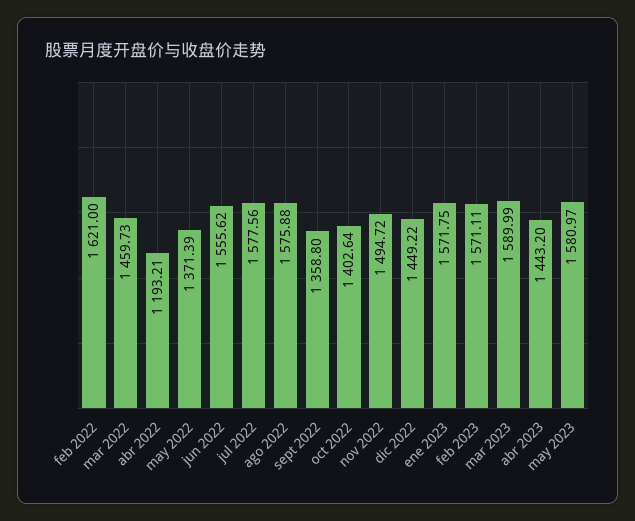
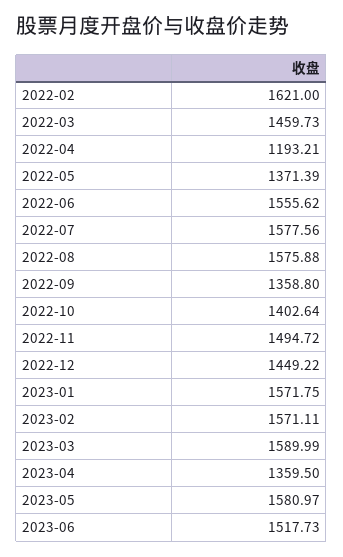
abr 2023: 1443.2 -> 1359.5
2023-06: none -> 1517.73

